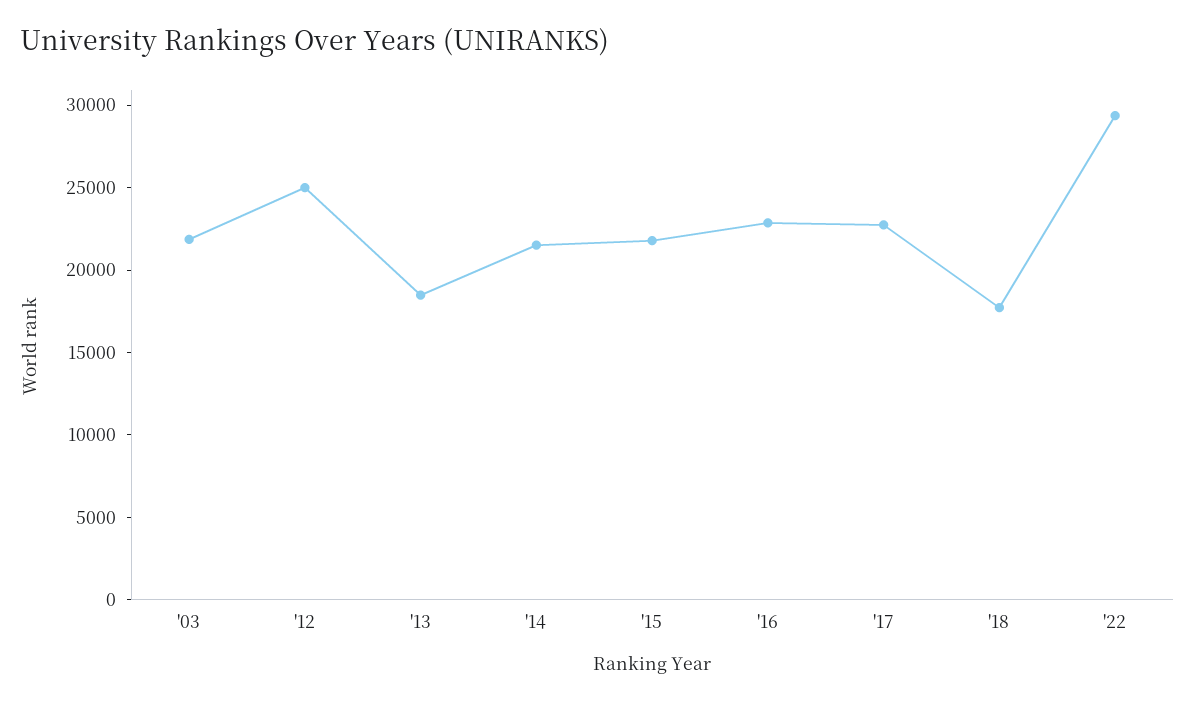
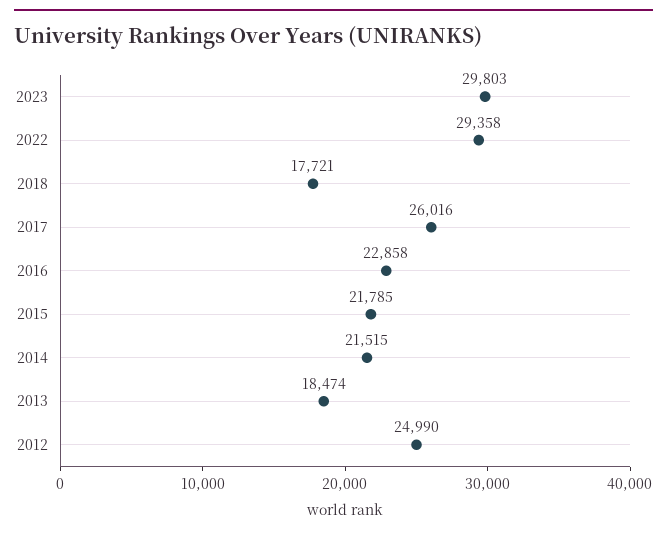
'03: 22000 -> none
'17: 23000 -> 26016
2023: none -> 29803

